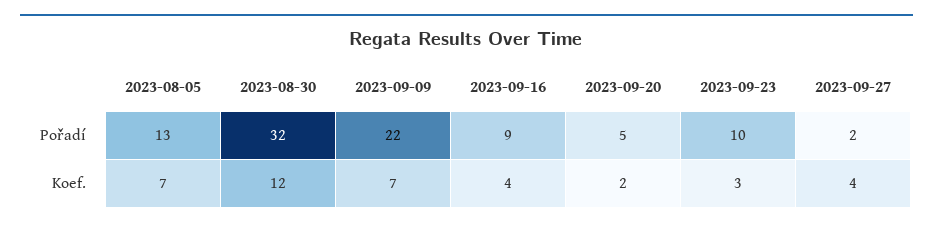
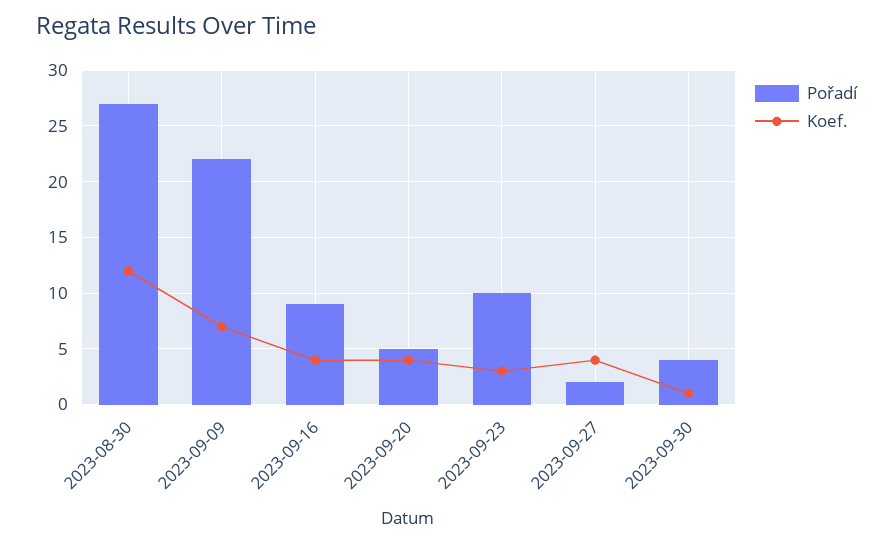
Pořadí, 2023-08-05: 13 -> none
Pořadí, 2023-08-30: 32 -> 27
Koef., 2023-08-05: 7 -> none
Koef., 2023-09-20: 2 -> 4
Pořadí, 2023-09-30: none -> 4
Koef., 2023-09-30: none -> 1

